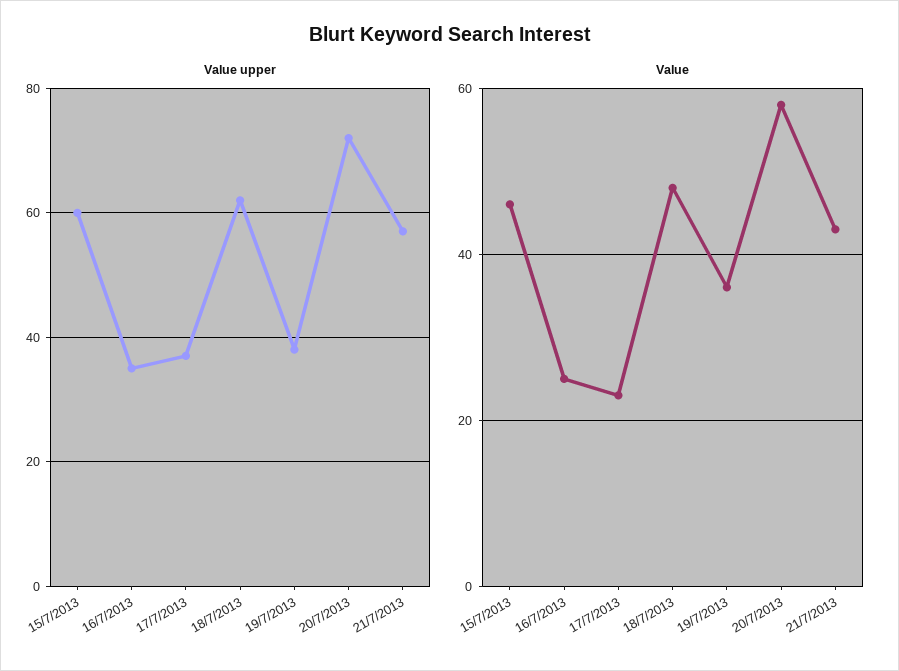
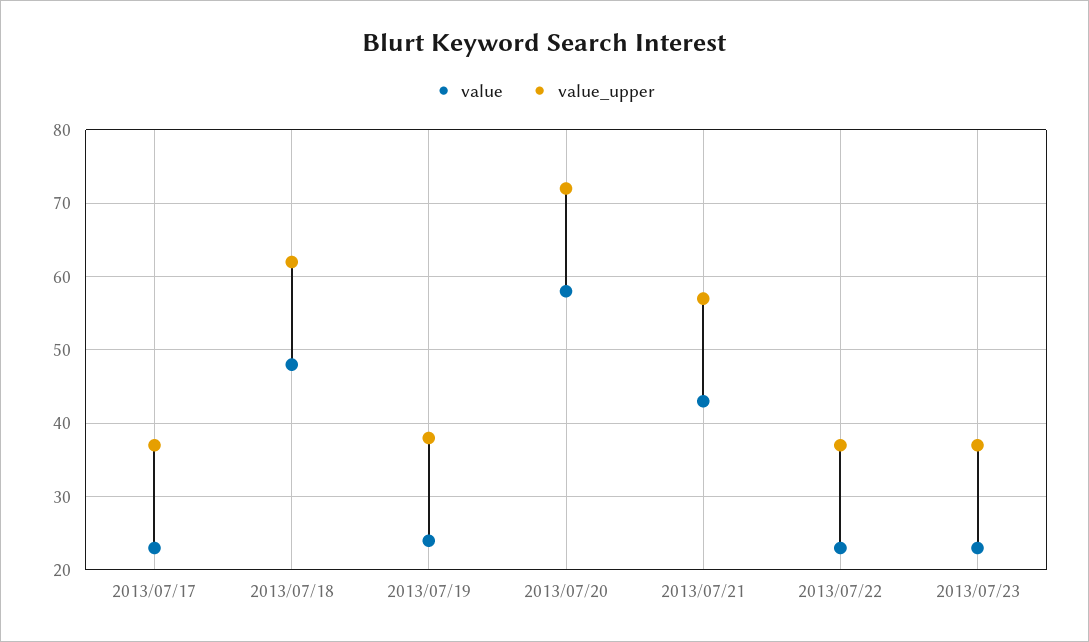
Value upper, 15/7/2013: 60 -> none
Value upper, 16/7/2013: 35 -> none
Value, 15/7/2013: 45 -> none
Value, 16/7/2013: 25 -> none
Value, 19/7/2013: 35 -> 24
Value, 2013/07/22: none -> 23
Value upper, 2013/07/22: none -> 37
Value, 2013/07/23: none -> 23
Value upper, 2013/07/23: none -> 37

